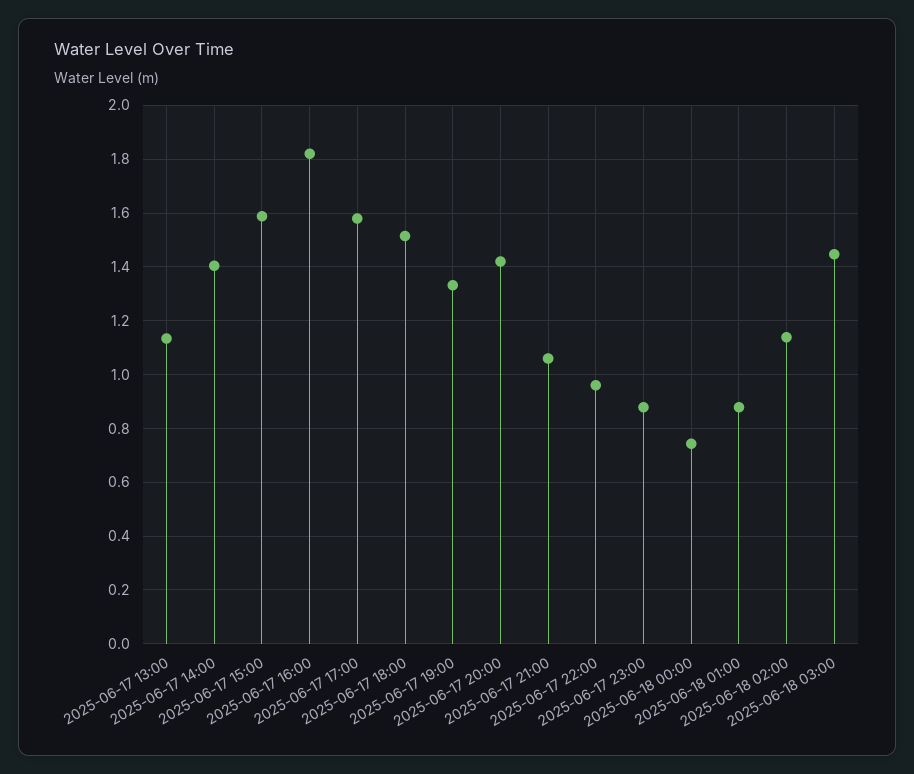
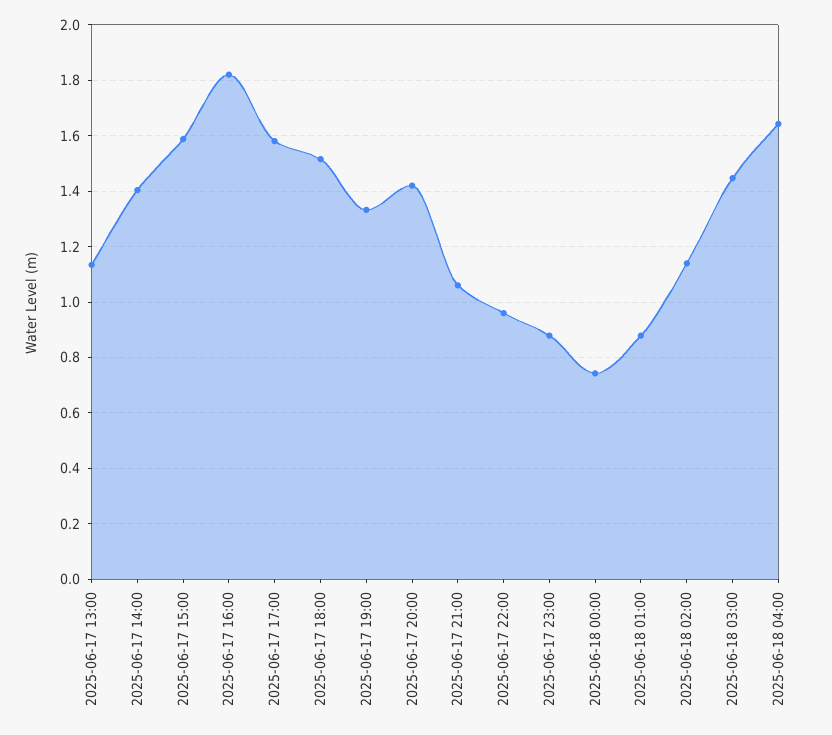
2025-06-18 04:00: none -> 1.65

